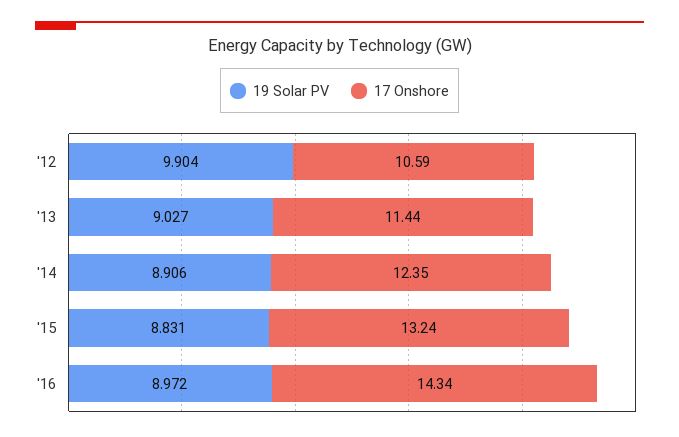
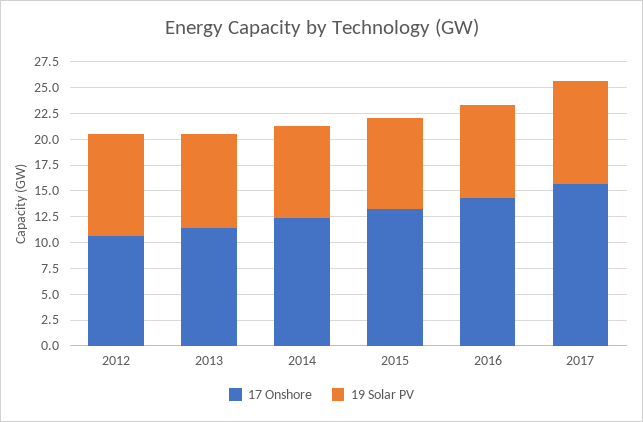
17 Onshore, 2017: none -> 15
19 Solar PV, 2017: none -> 10

